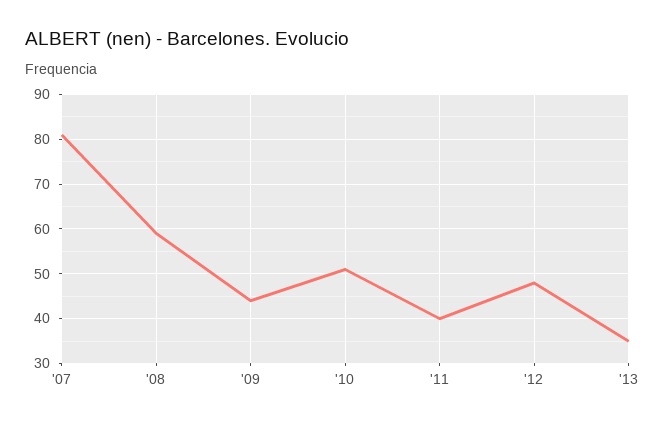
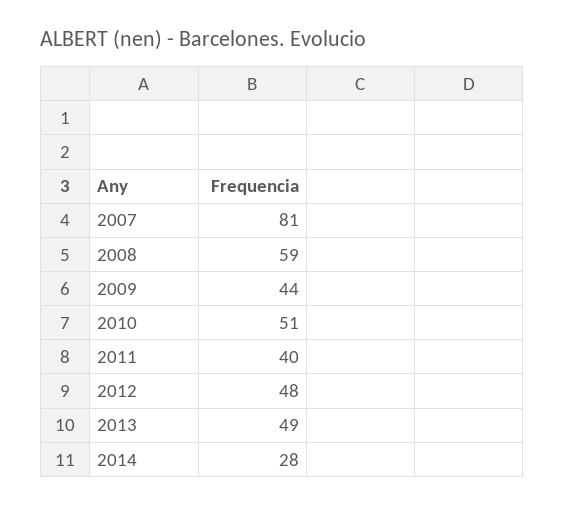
'13: 35 -> 49
2014: none -> 28

